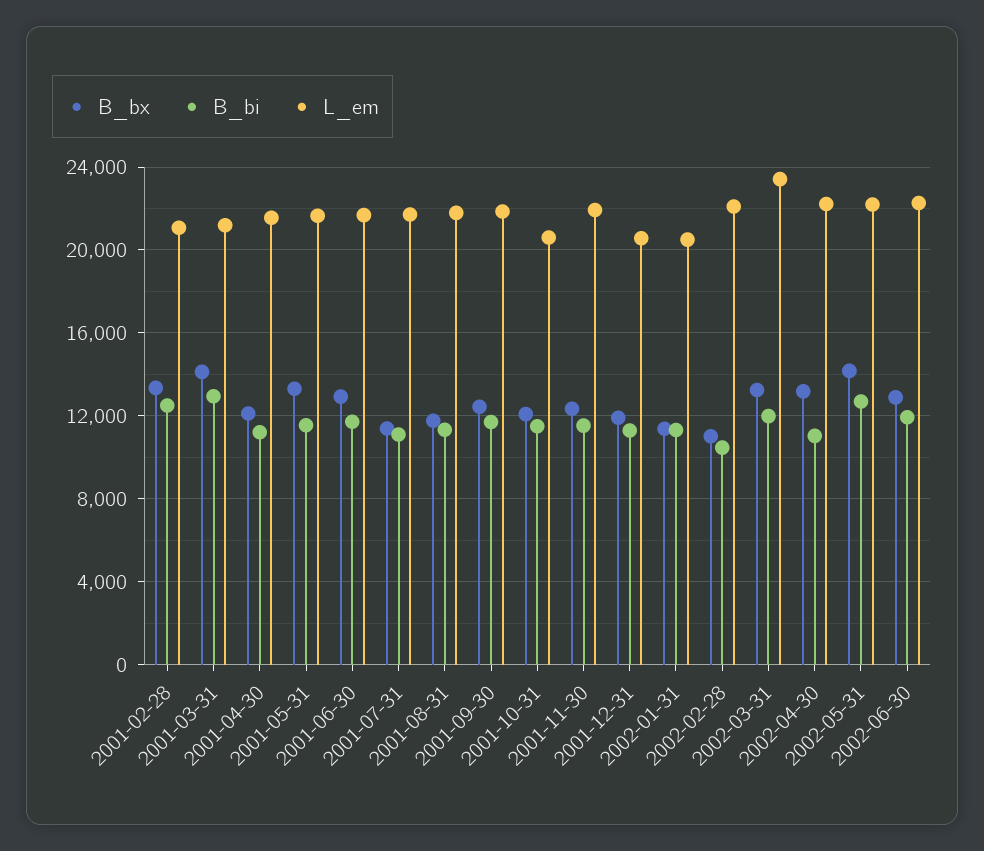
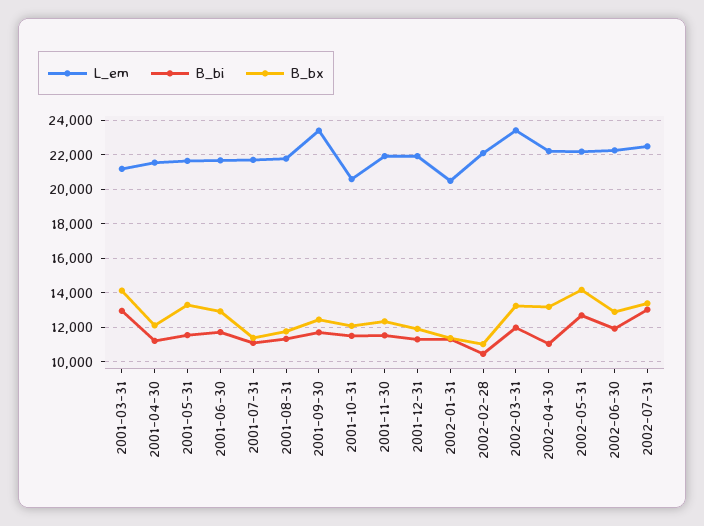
B_bx, 2001-02-28: 13500 -> none
B_bi, 2001-02-28: 12500 -> none
L_em, 2001-02-28: 21000 -> none
L_em, 2001-09-30: 22000 -> 23500
L_em, 2001-12-31: 20500 -> 22000
L_em, 2002-07-31: none -> 22500
B_bi, 2002-07-31: none -> 13000
B_bx, 2002-07-31: none -> 13500

